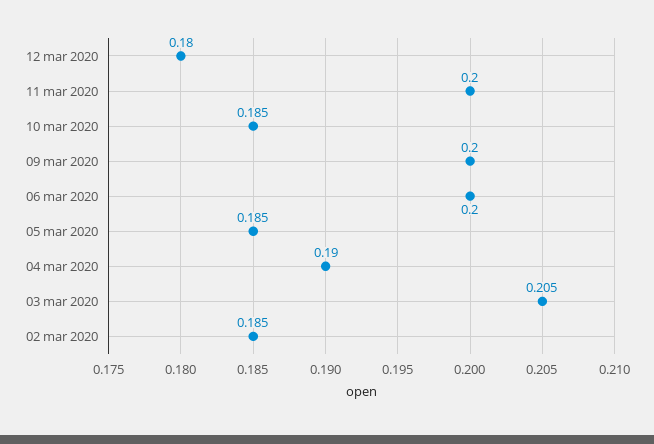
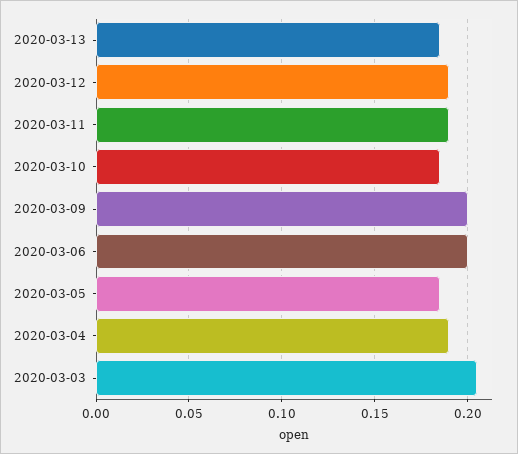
12 mar 2020: 0.18 -> 0.19
11 mar 2020: 0.2 -> 0.19
02 mar 2020: 0.185 -> none
2020-03-13: none -> 0.185

